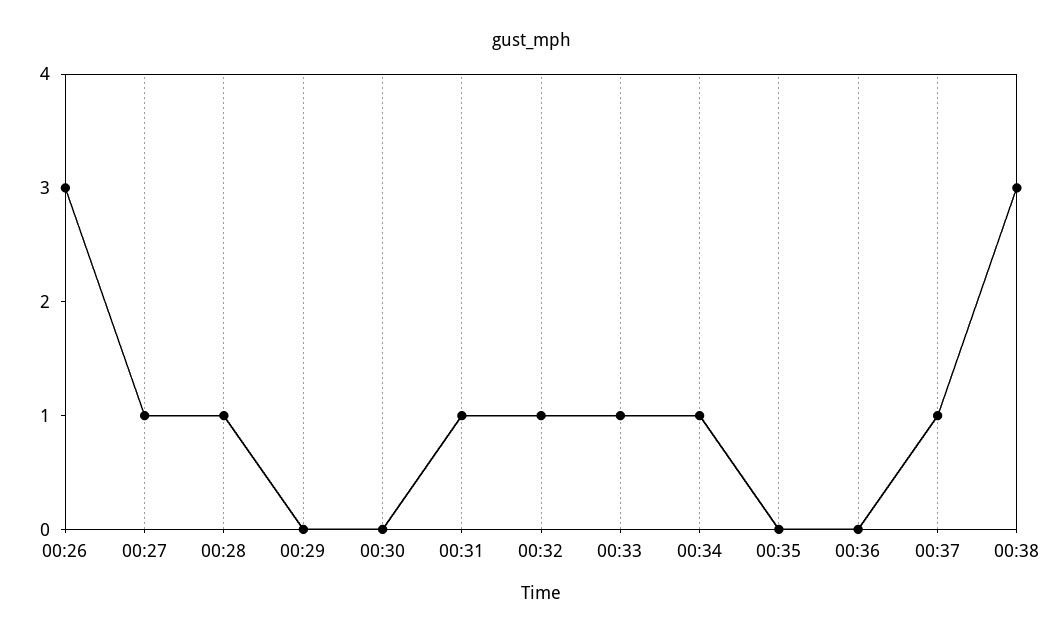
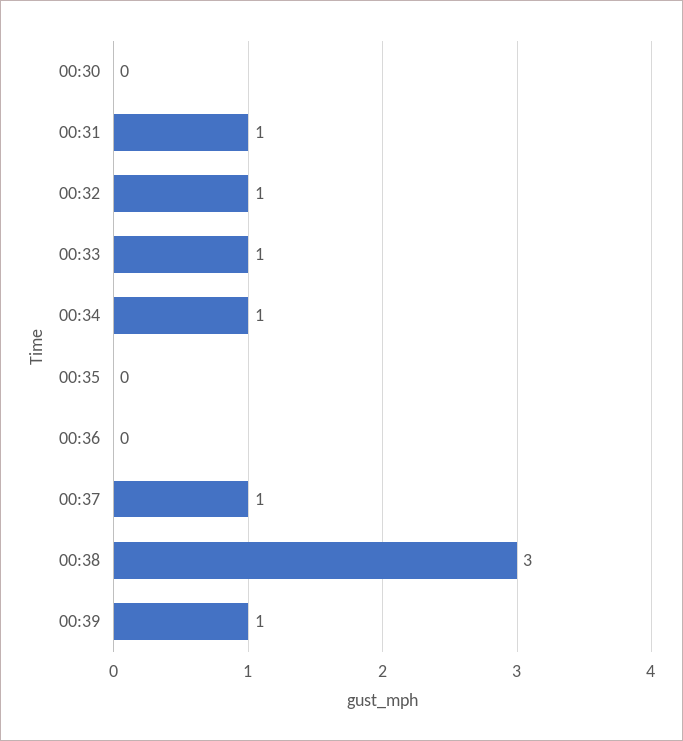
00:26: 3 -> none
00:27: 1 -> none
00:28: 1 -> none
00:29: 0 -> none
00:39: none -> 1

